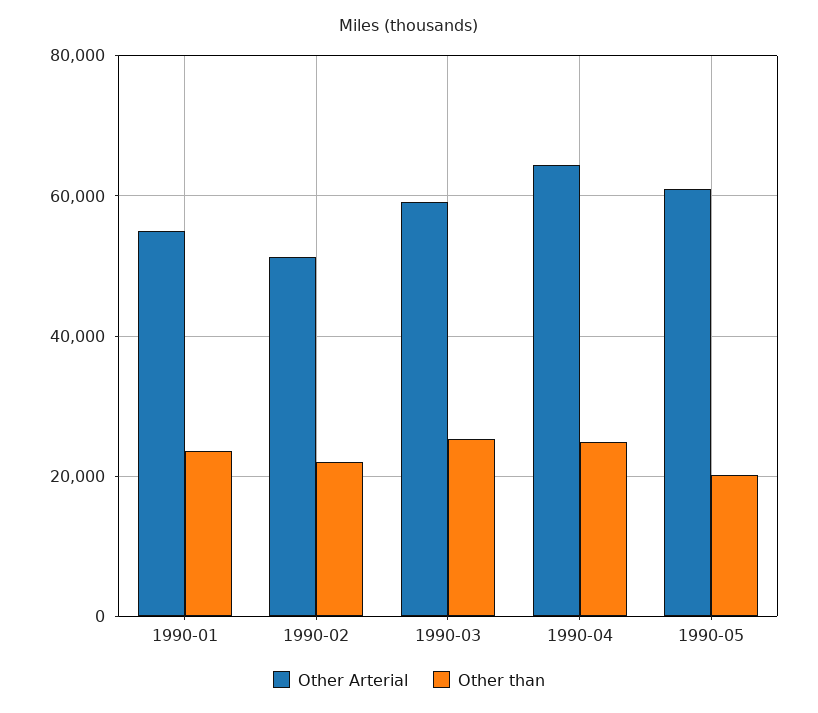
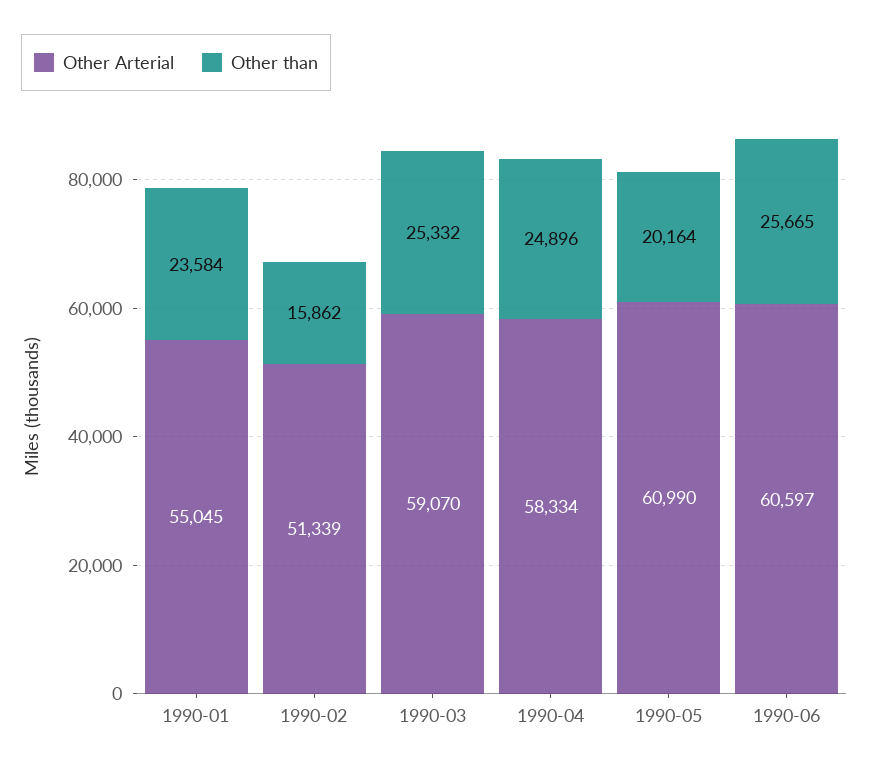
Other than, 1990-02: 22000 -> 15862
Other Arterial, 1990-04: 64000 -> 58334
Other Arterial, 1990-06: none -> 60597
Other than, 1990-06: none -> 25665

